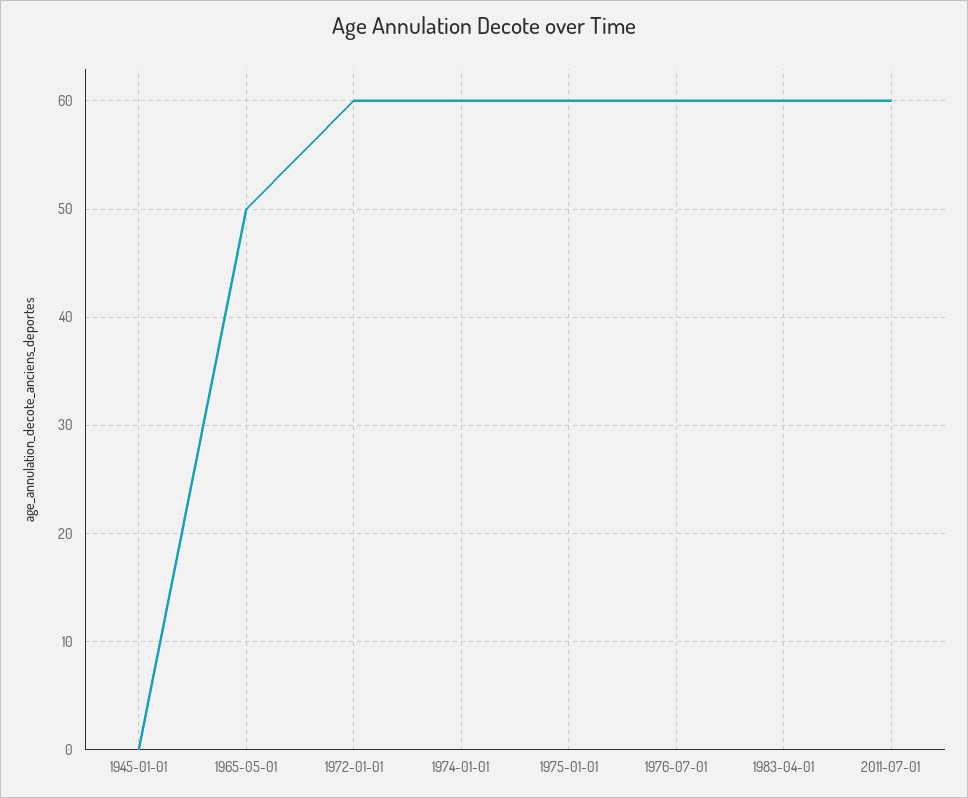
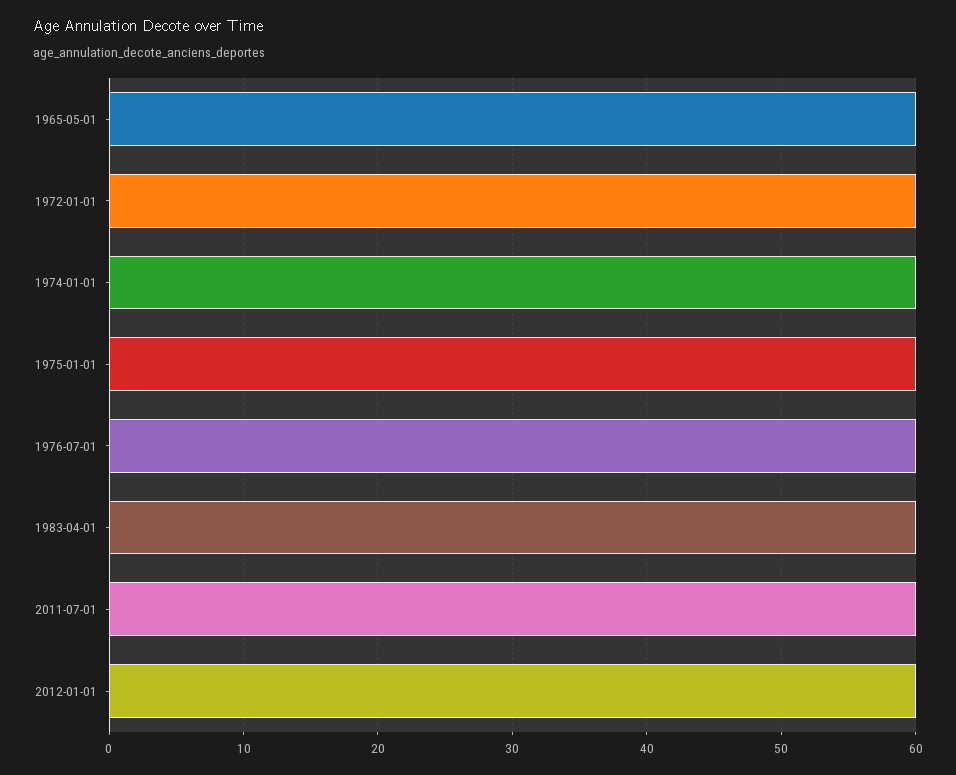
1945-01-01: 0 -> none
1965-05-01: 50 -> 60
2012-01-01: none -> 60

